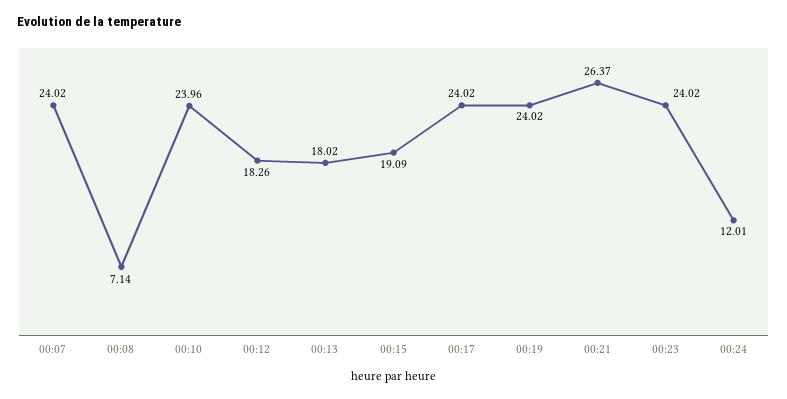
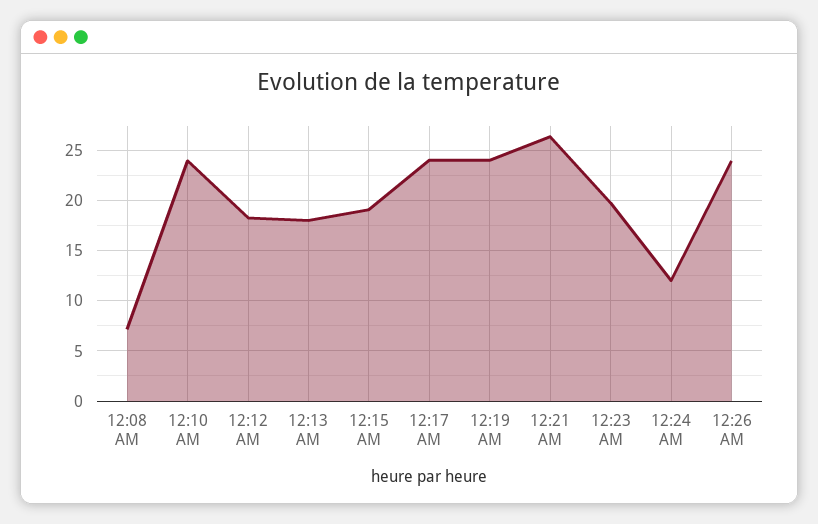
00:07: 24.02 -> none
00:23: 24.02 -> 20
12:26 AM: none -> 24

